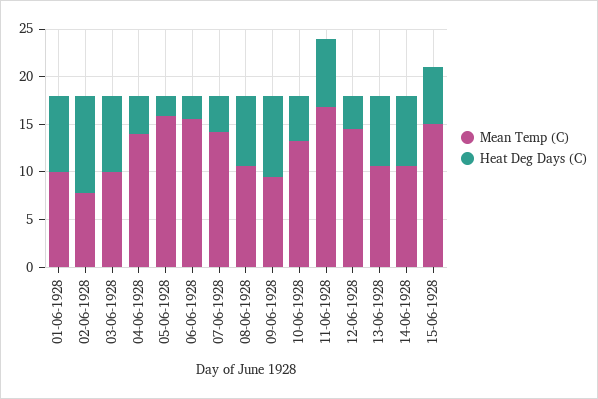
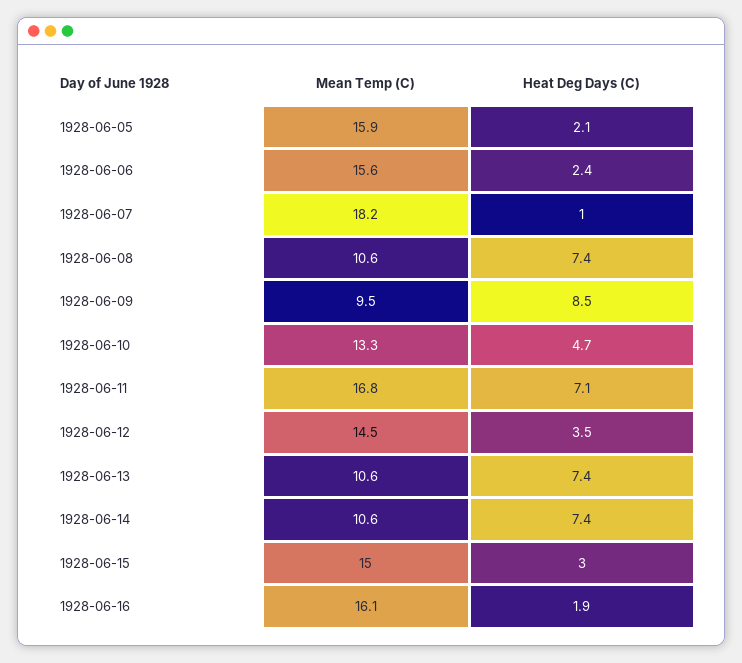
Mean Temp (C), 01-06-1928: 10 -> none
Heat Deg Days (C), 01-06-1928: 8 -> none
Mean Temp (C), 02-06-1928: 8 -> none
Heat Deg Days (C), 02-06-1928: 10 -> none
Mean Temp (C), 03-06-1928: 10 -> none
Heat Deg Days (C), 03-06-1928: 8 -> none
Mean Temp (C), 04-06-1928: 14 -> none
Heat Deg Days (C), 04-06-1928: 4 -> none
Mean Temp (C), 07-06-1928: 14 -> 18.2
Heat Deg Days (C), 07-06-1928: 4 -> 1
Heat Deg Days (C), 15-06-1928: 6 -> 3
Mean Temp (C), 1928-06-16: none -> 16.1
Heat Deg Days (C), 1928-06-16: none -> 1.9

